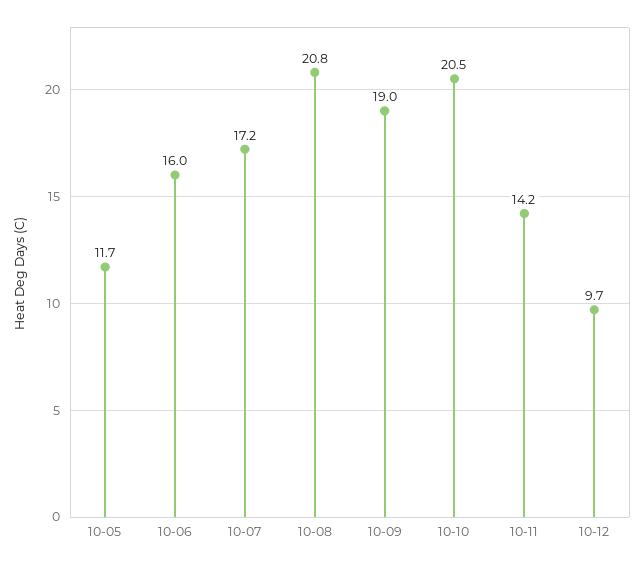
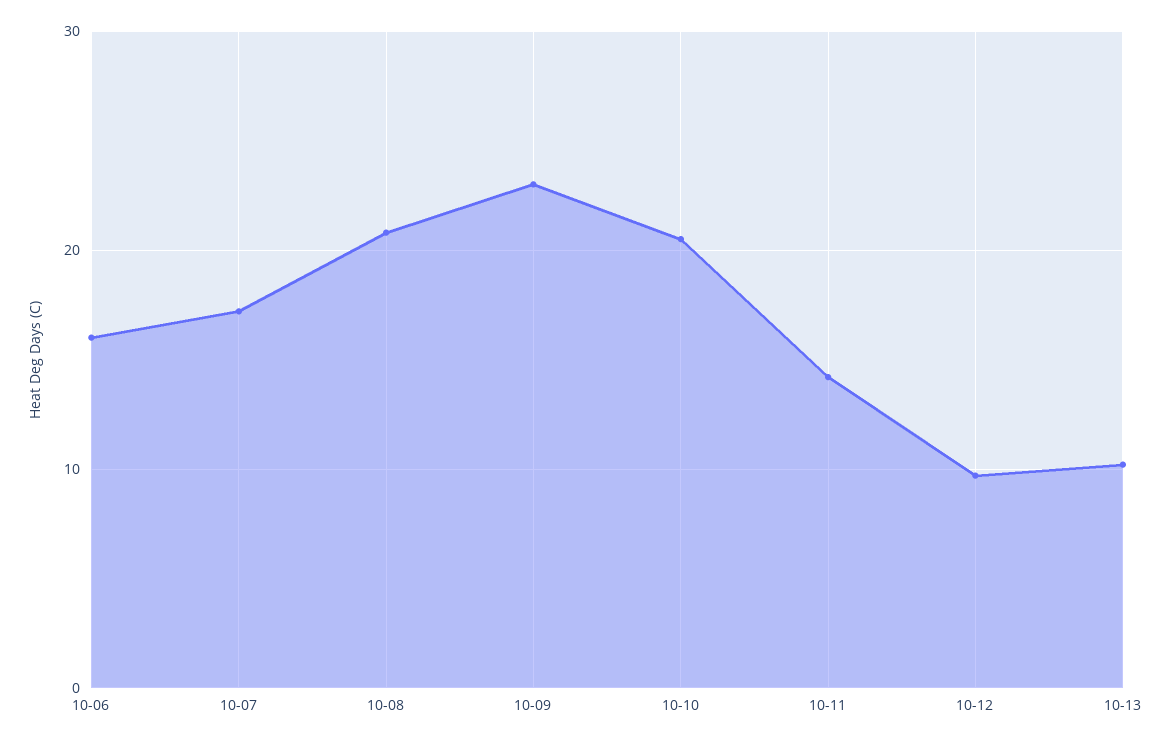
10-05: 11.7 -> none
10-09: 19 -> 23
10-13: none -> 10

